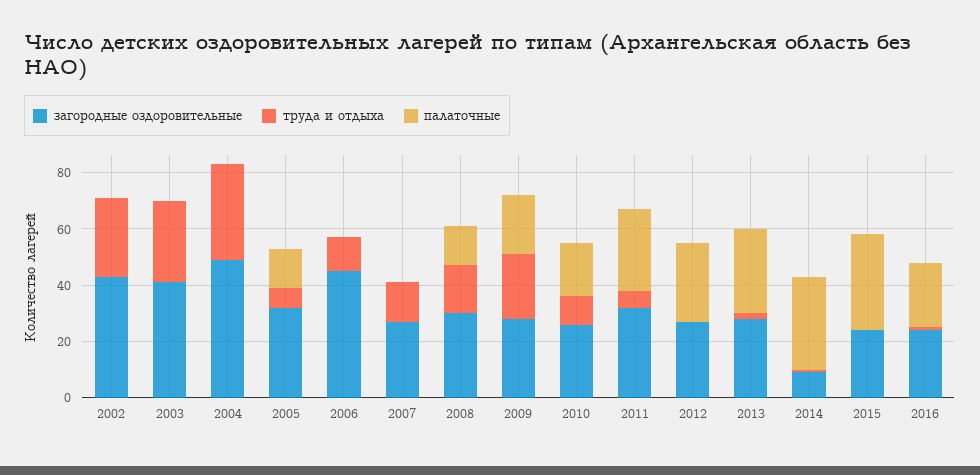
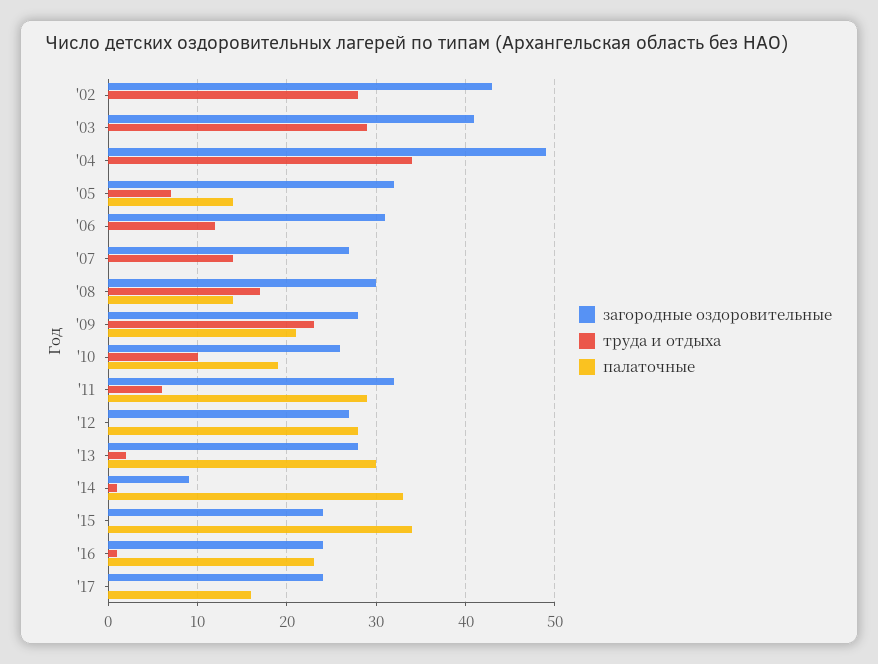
загородные оздоровительные, 2006: 45 -> 31
загородные оздоровительные, '17: none -> 24
труда и отдыха, '17: none -> 0
палаточные, '17: none -> 16

